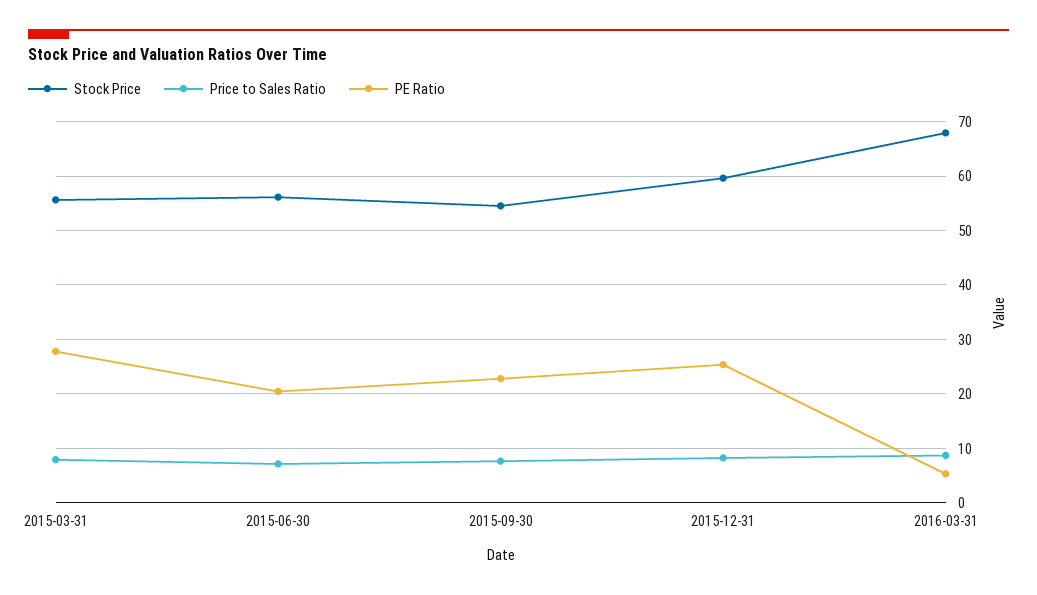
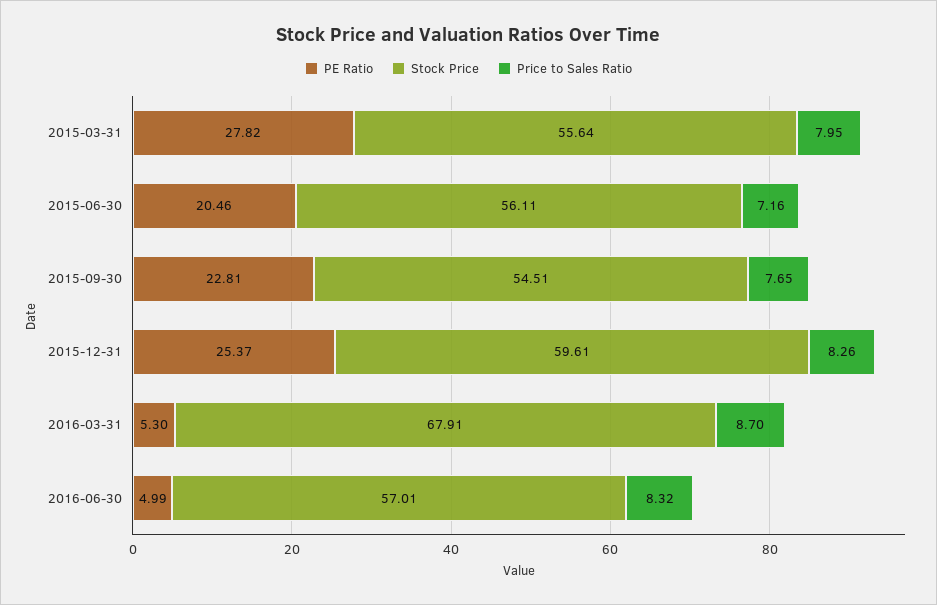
PE Ratio, 2016-06-30: none -> 4.99
Stock Price, 2016-06-30: none -> 57.01
Price to Sales Ratio, 2016-06-30: none -> 8.32

